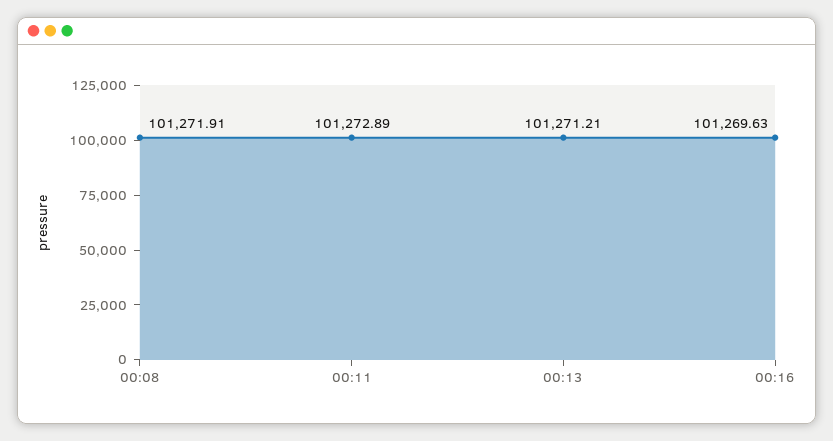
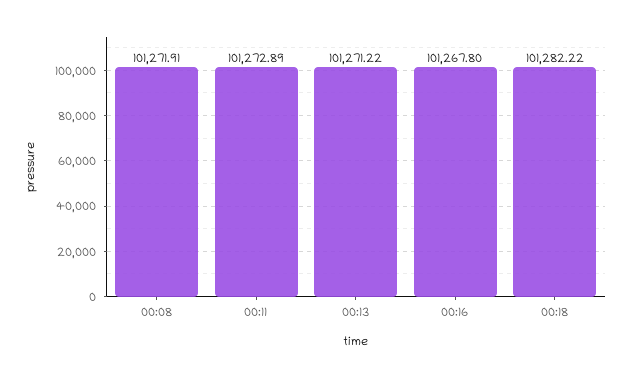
00:13: 101271.21 -> 101271.22
00:16: 101269.63 -> 101267.8
00:18: none -> 101282.22

